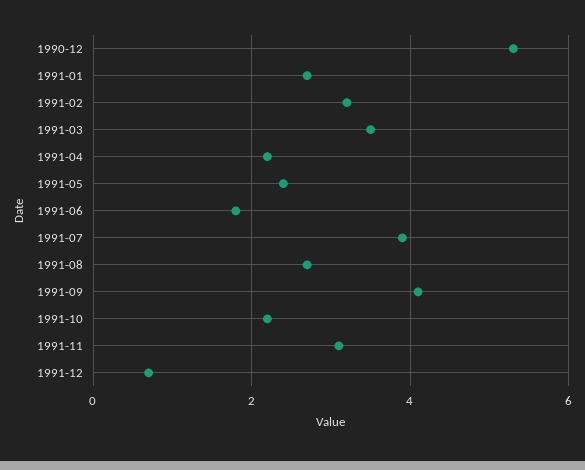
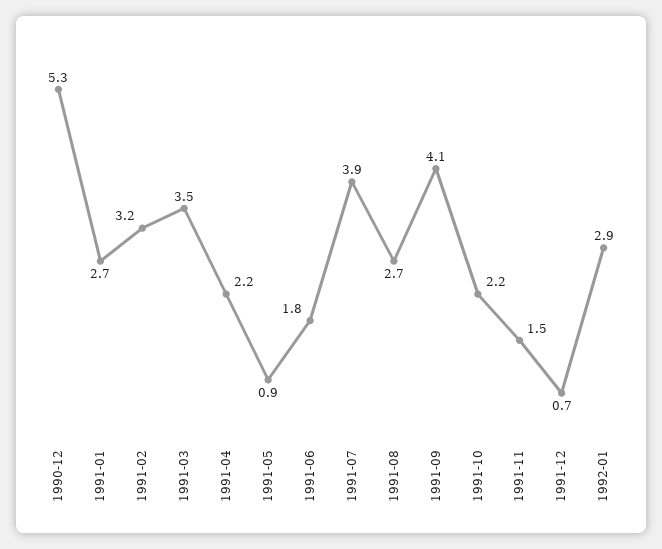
1991-05: 2.5 -> 0.9
1991-11: 3 -> 1.5
1992-01: none -> 2.9

